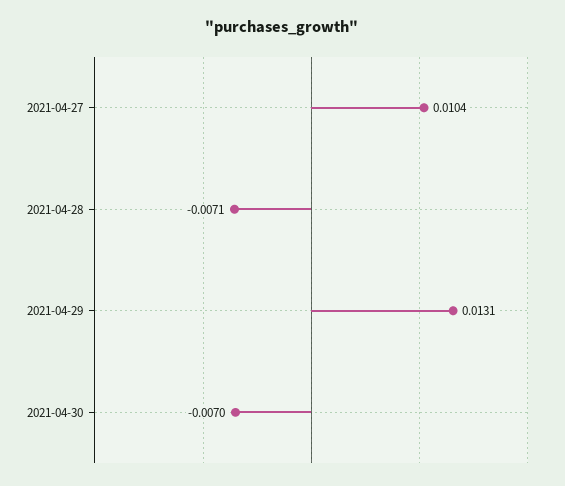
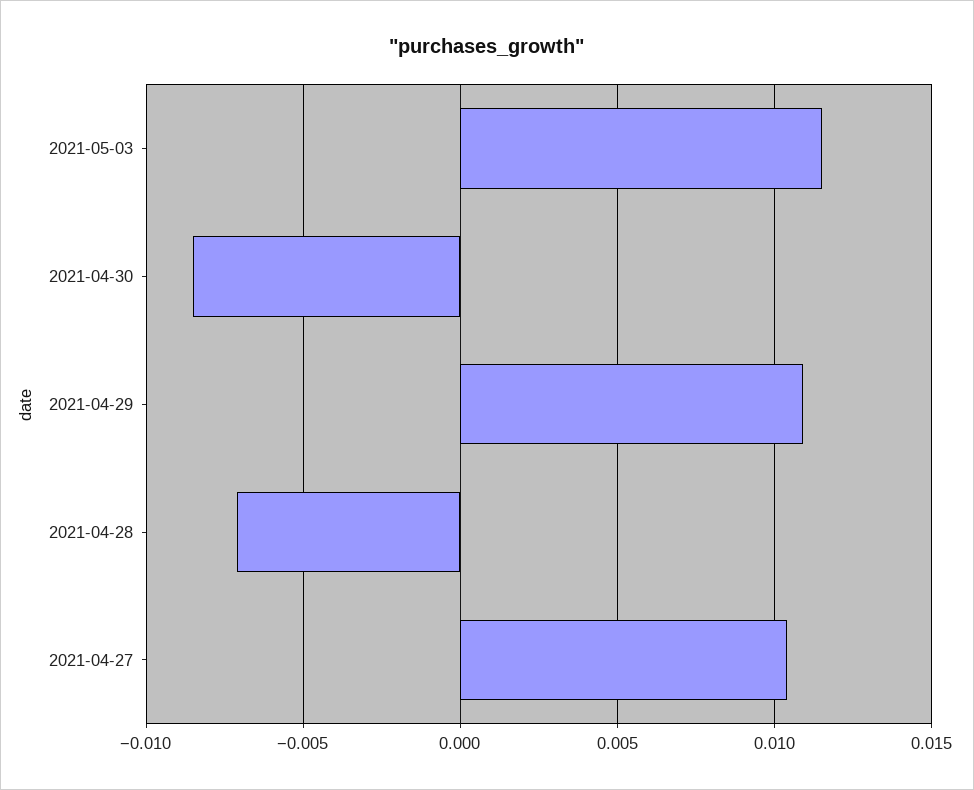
2021-04-29: 0.0131 -> 0.011
2021-04-30: -0.007 -> -0.0085
2021-05-03: none -> 0.0115

